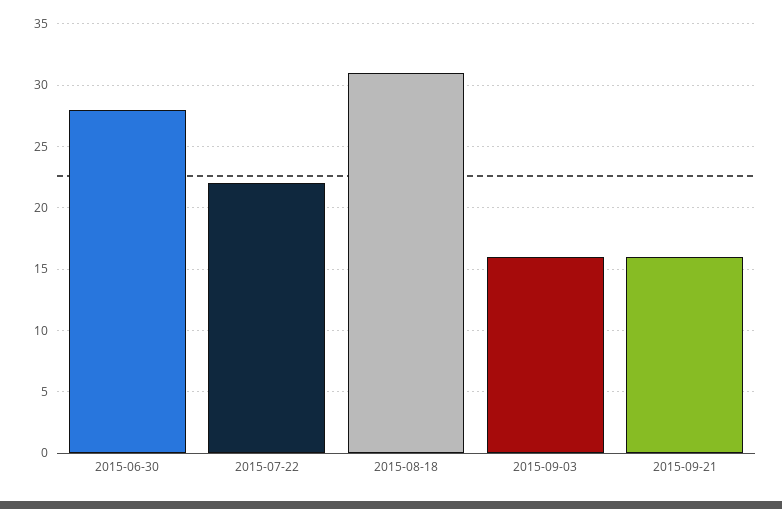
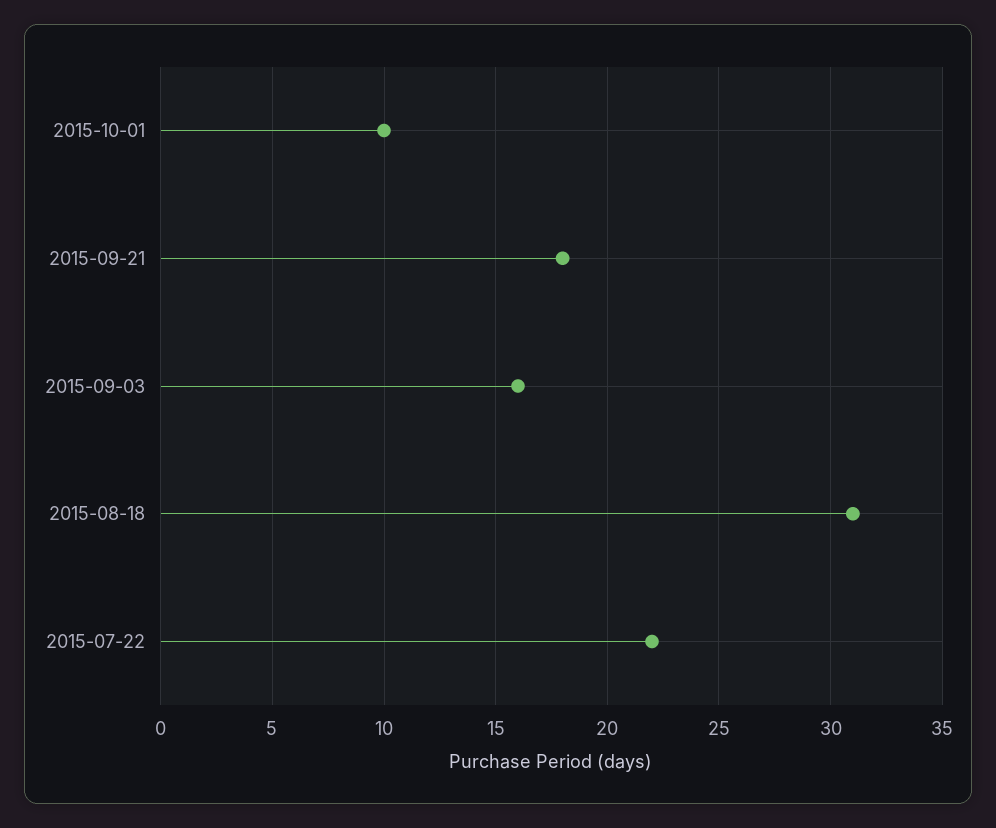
2015-06-30: 28 -> none
2015-09-21: 16 -> 18
2015-10-01: none -> 10

